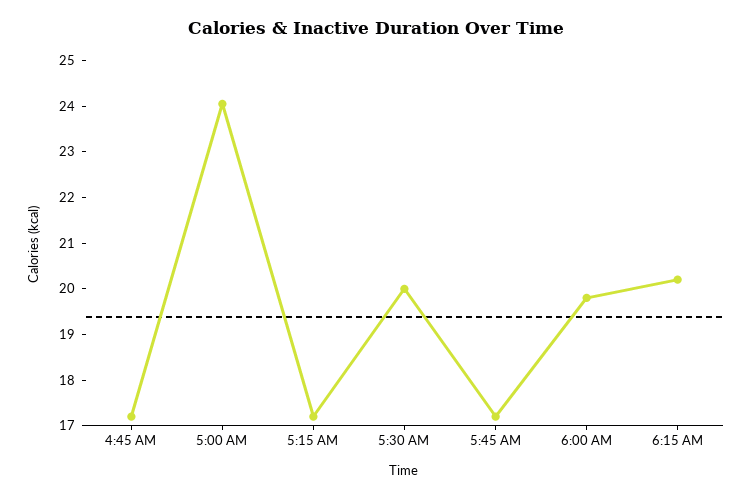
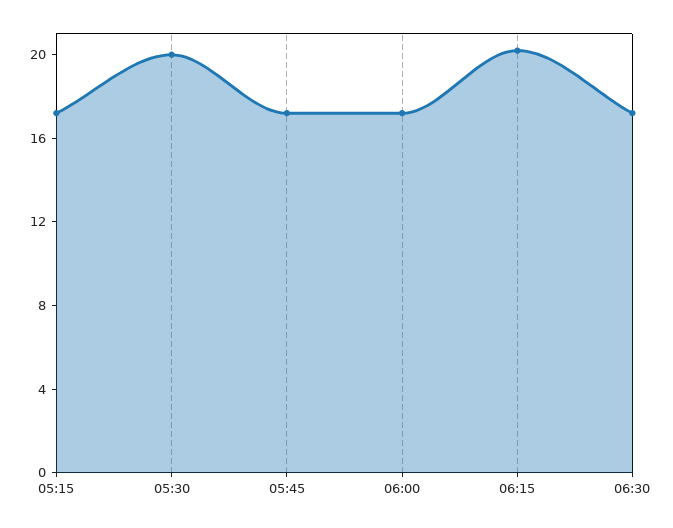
4:45 AM: 17.2 -> none
5:00 AM: 24 -> none
6:00 AM: 19.8 -> 17
06:30: none -> 17

